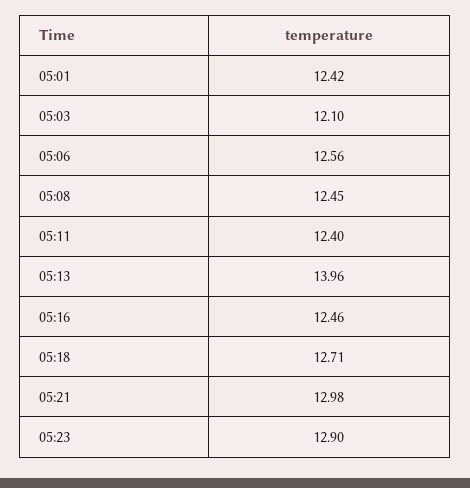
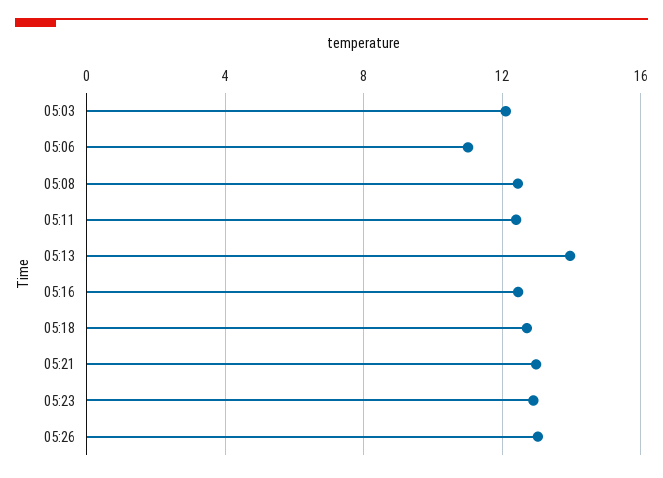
05:01: 12.42 -> none
05:06: 12.56 -> 11
05:26: none -> 13

